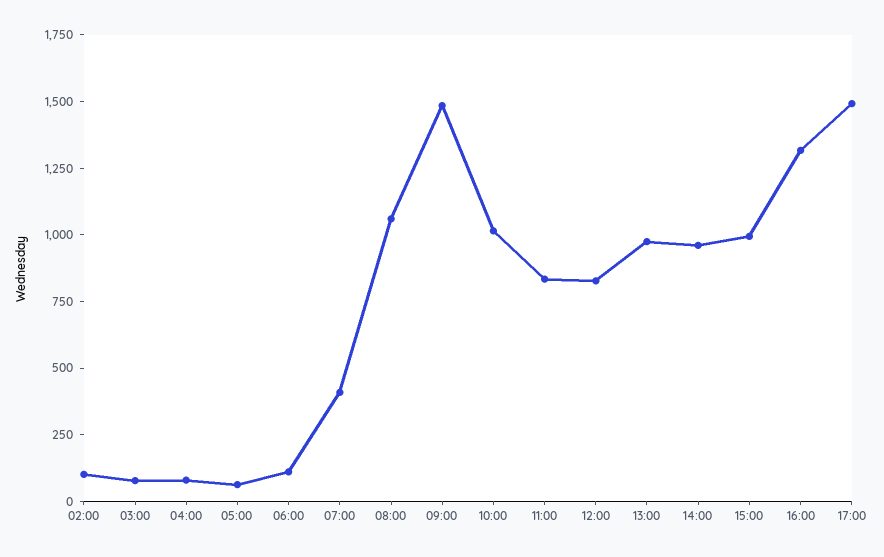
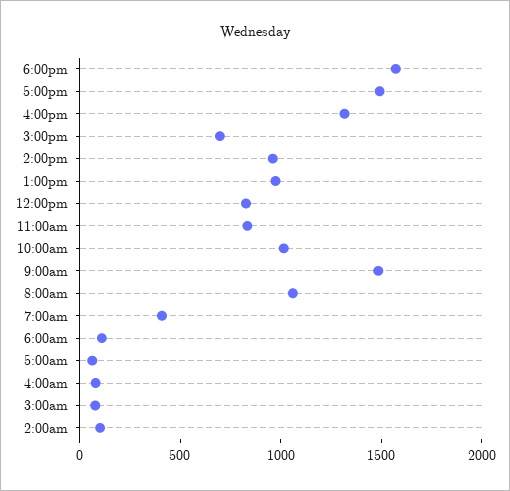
15:00: 1000 -> 700
6:00pm: none -> 1600

